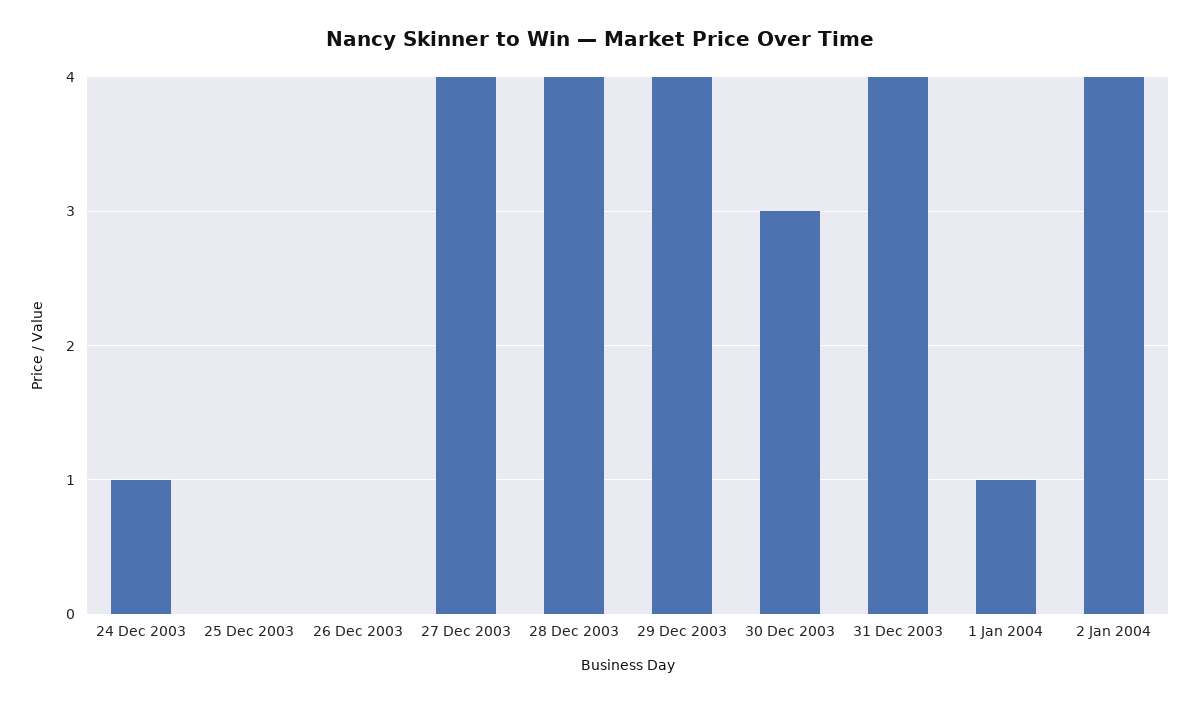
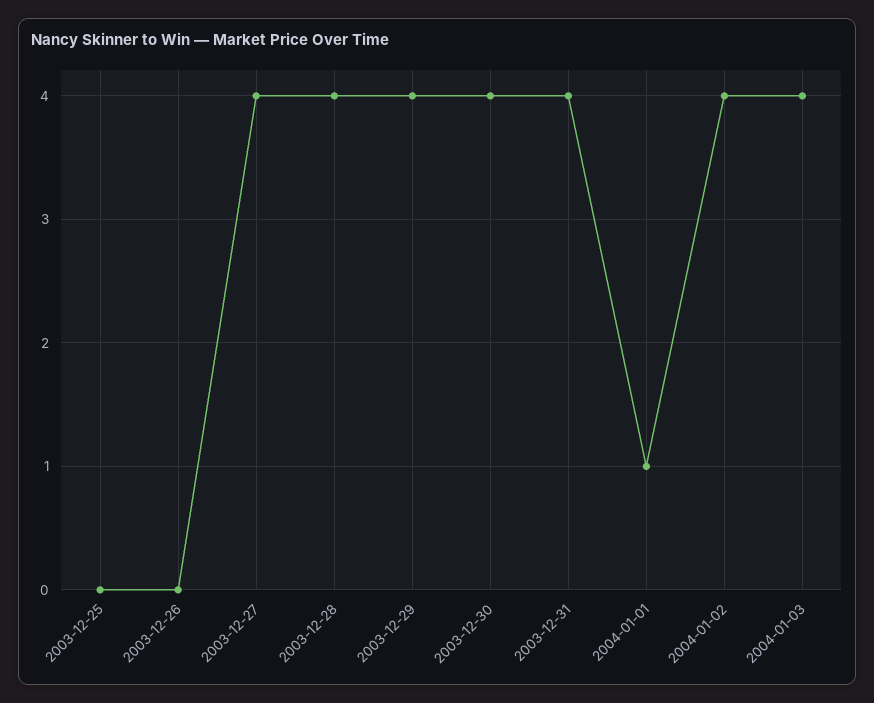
24 Dec 2003: 1 -> none
30 Dec 2003: 3 -> 4
2004-01-03: none -> 4

